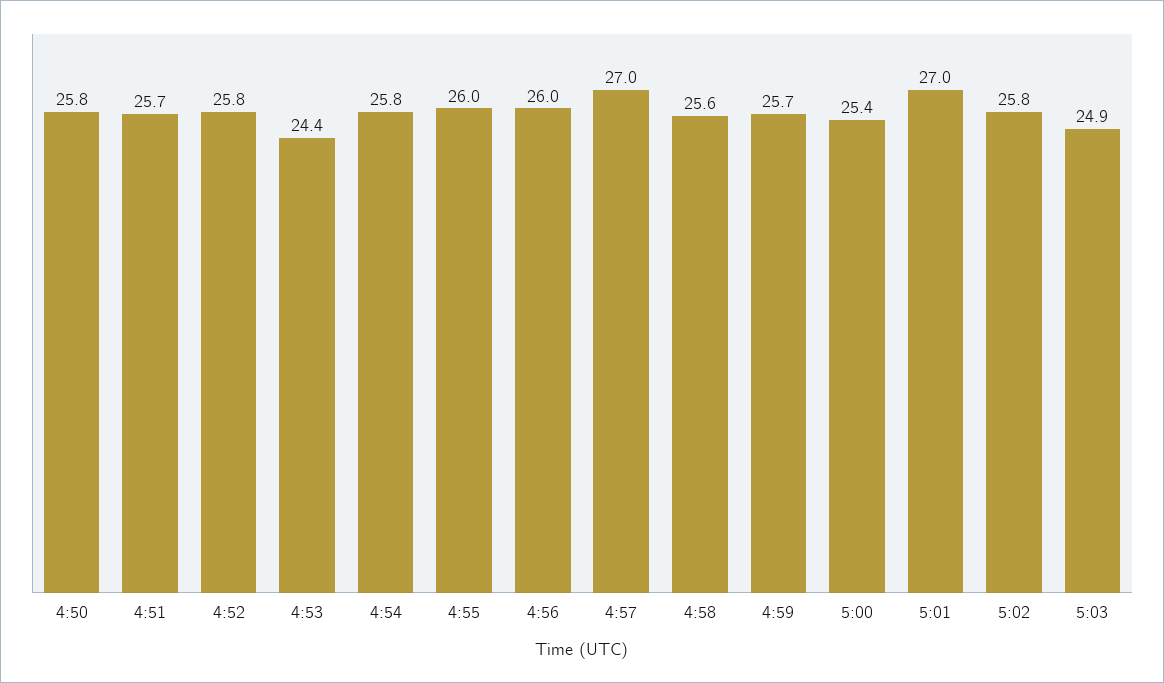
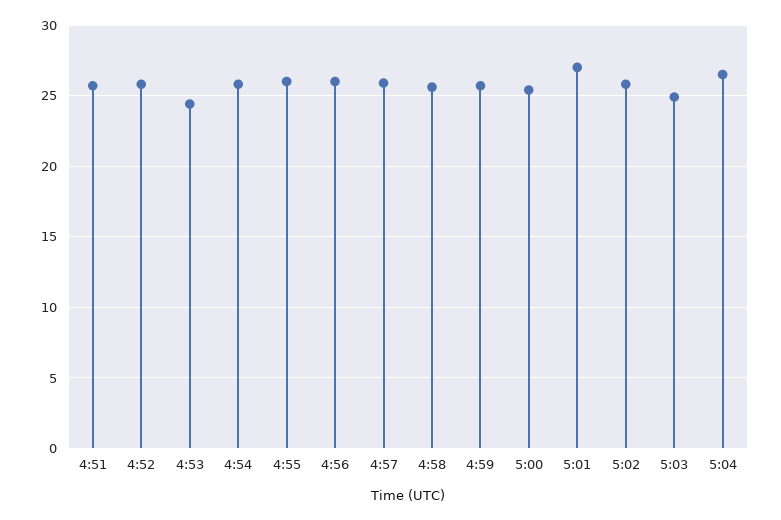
4:50: 25.8 -> none
4:57: 27 -> 26
5:04: none -> 26.5

